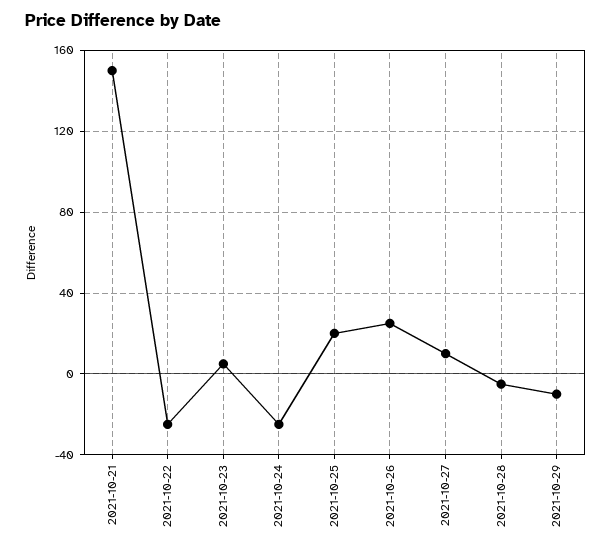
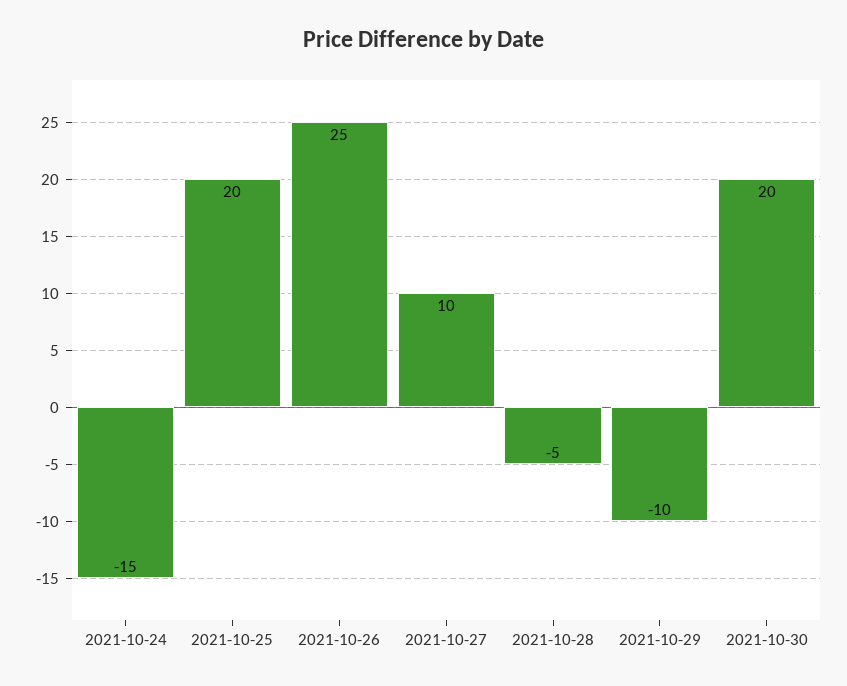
2021-10-21: 150 -> none
2021-10-22: -25 -> none
2021-10-23: 5 -> none
2021-10-24: -25 -> -15
2021-10-30: none -> 20

